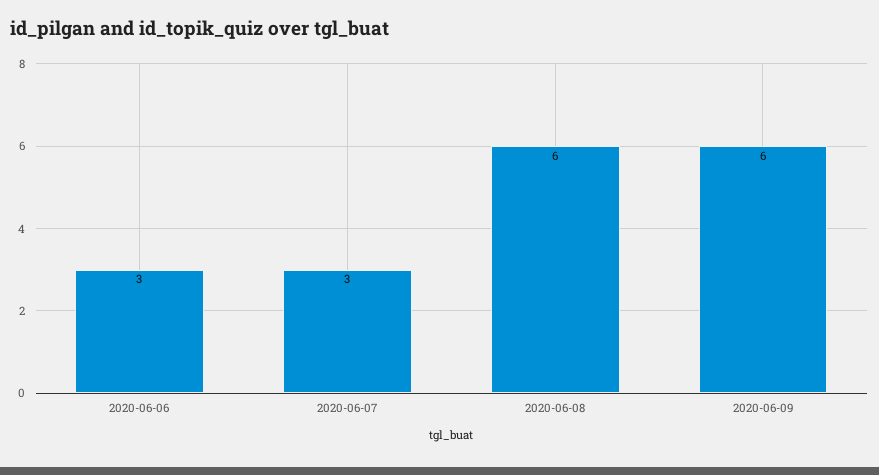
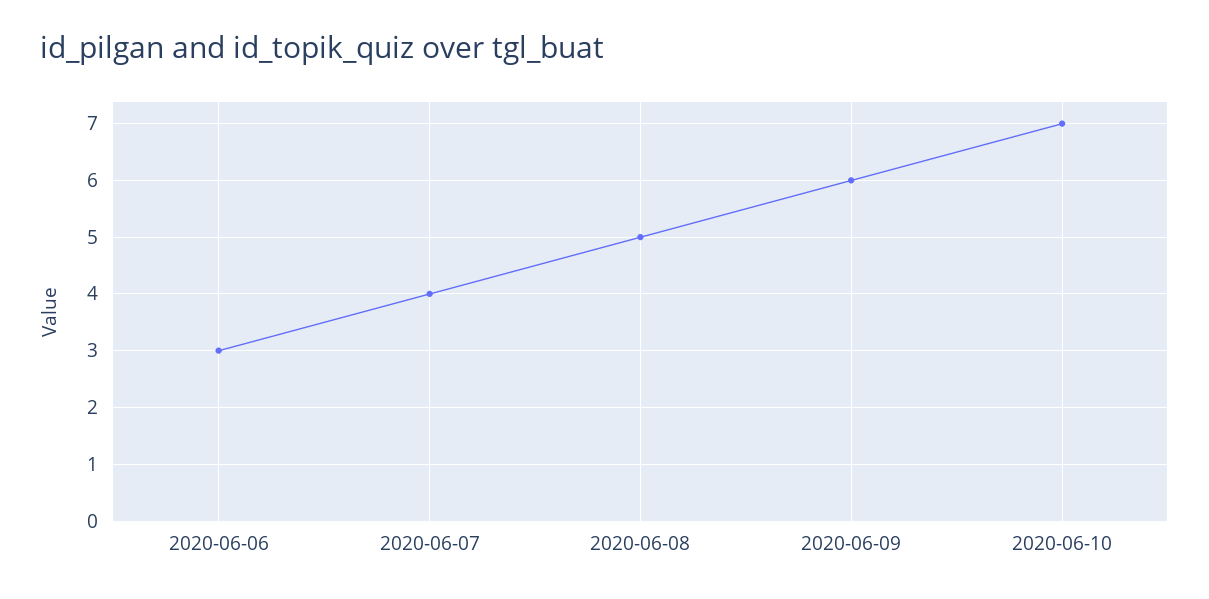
2020-06-07: 3 -> 4
2020-06-08: 6 -> 5
2020-06-10: none -> 7

